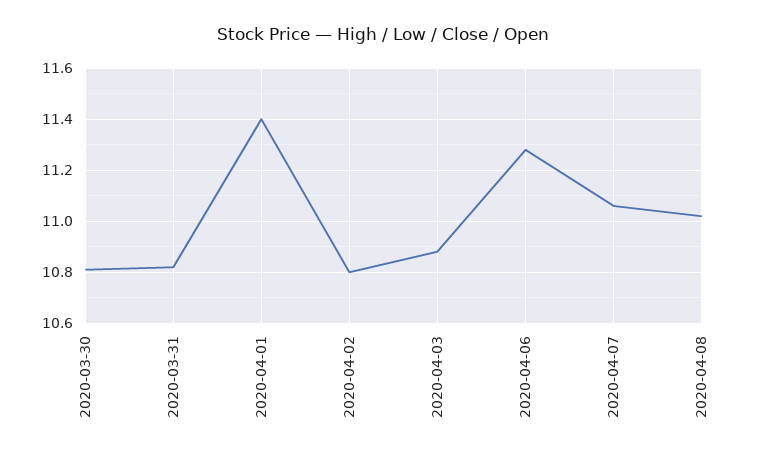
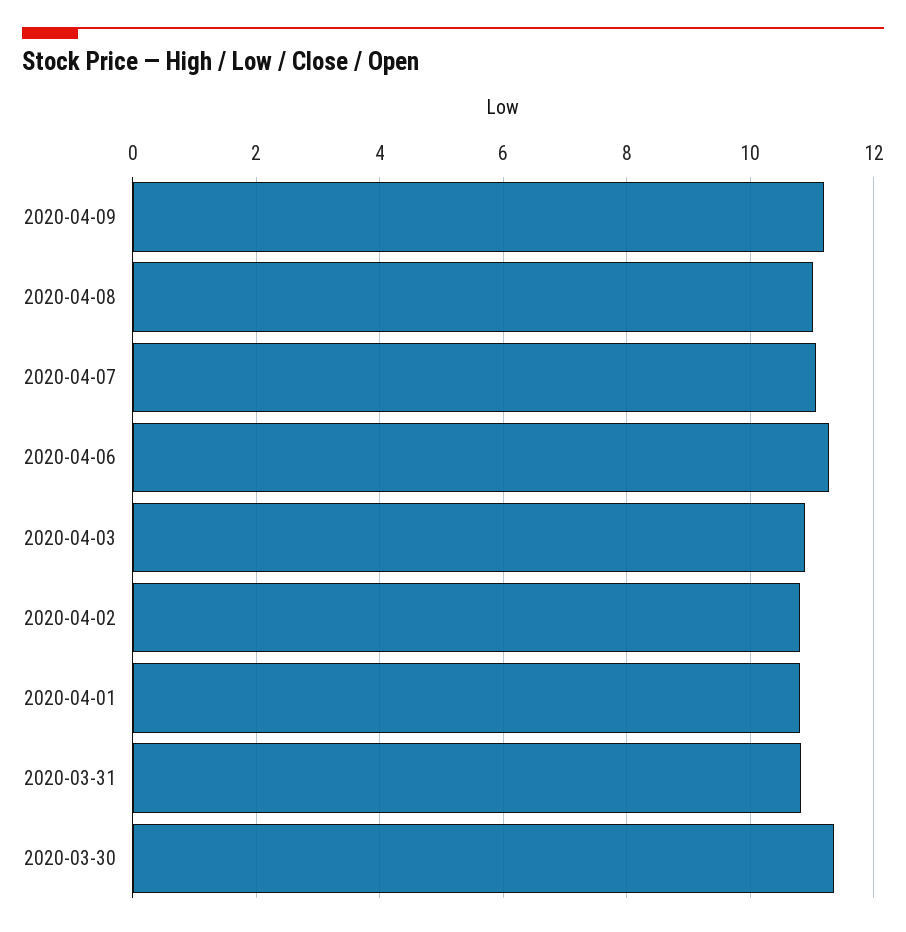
2020-03-30: 10.8 -> 11.4
2020-04-01: 11.4 -> 10.8
2020-04-09: none -> 11.2

